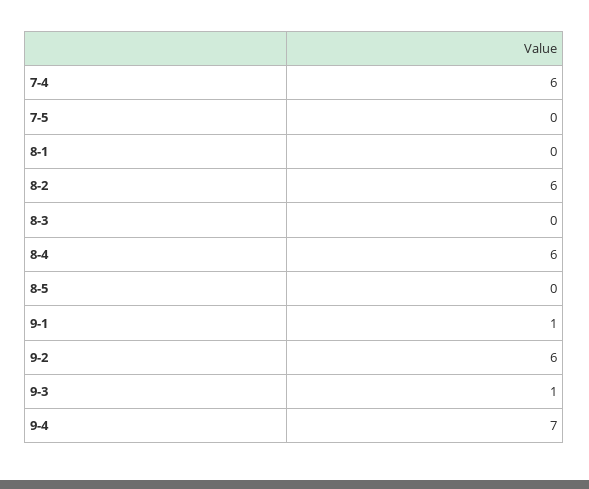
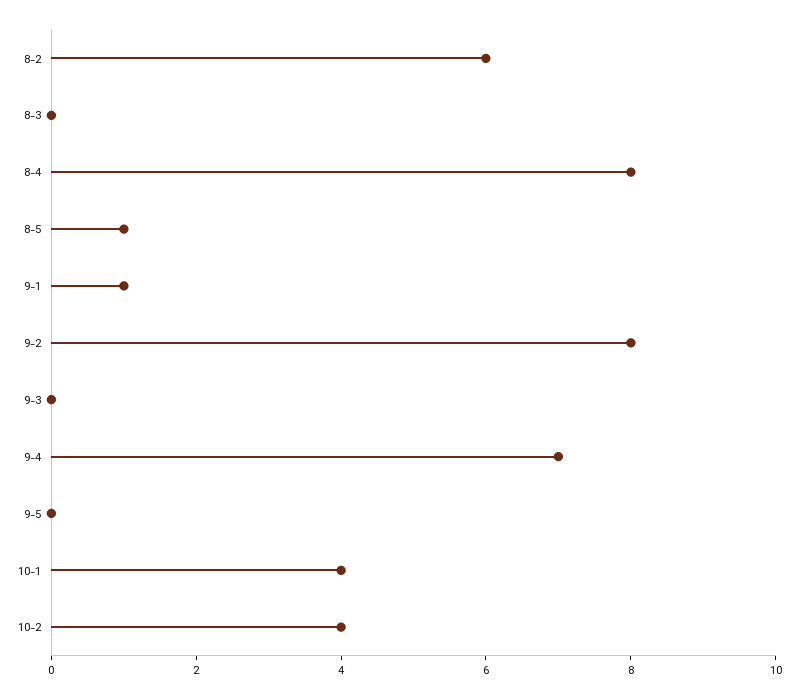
7-4: 6 -> none
7-5: 0 -> none
8-1: 0 -> none
8-4: 6 -> 8
8-5: 0 -> 1
9-2: 6 -> 8
9-3: 1 -> 0
9-5: none -> 0
10-1: none -> 4
10-2: none -> 4

